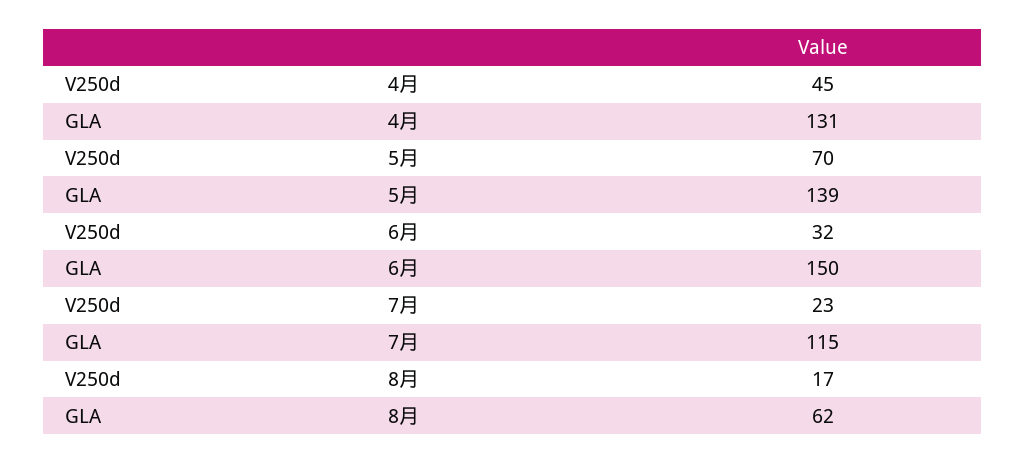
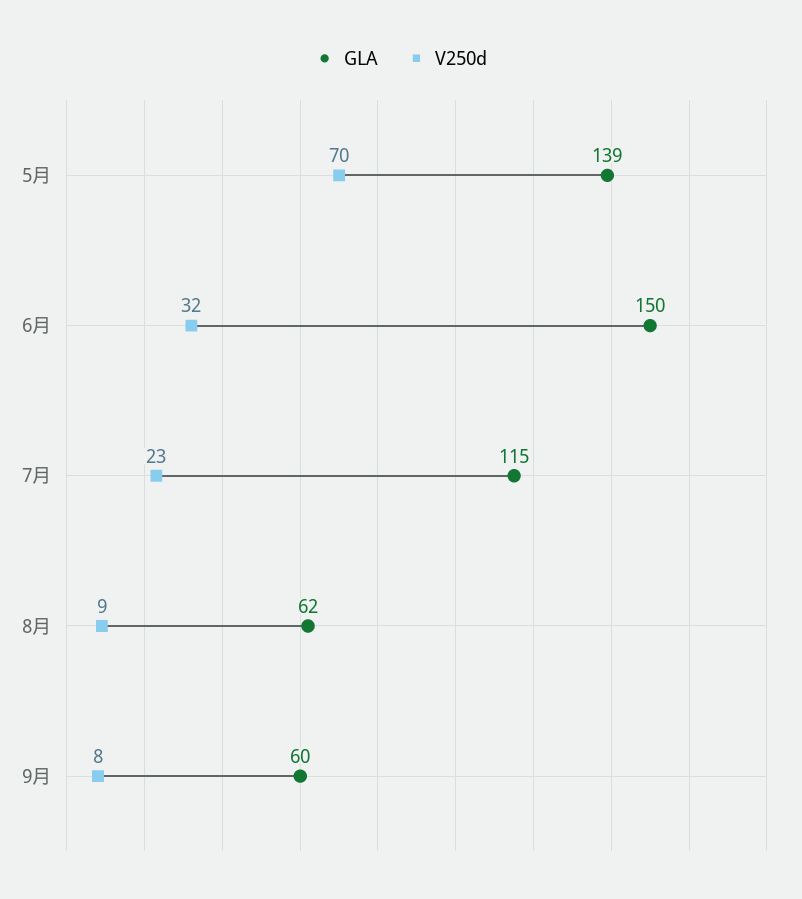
V250d, 4月: 45 -> none
GLA, 4月: 131 -> none
V250d, 8月: 17 -> 9
GLA, 9月: none -> 60
V250d, 9月: none -> 8

